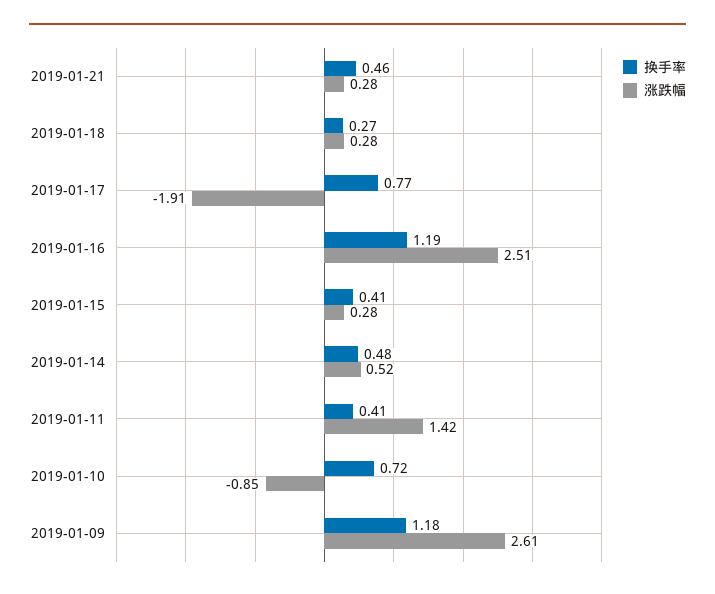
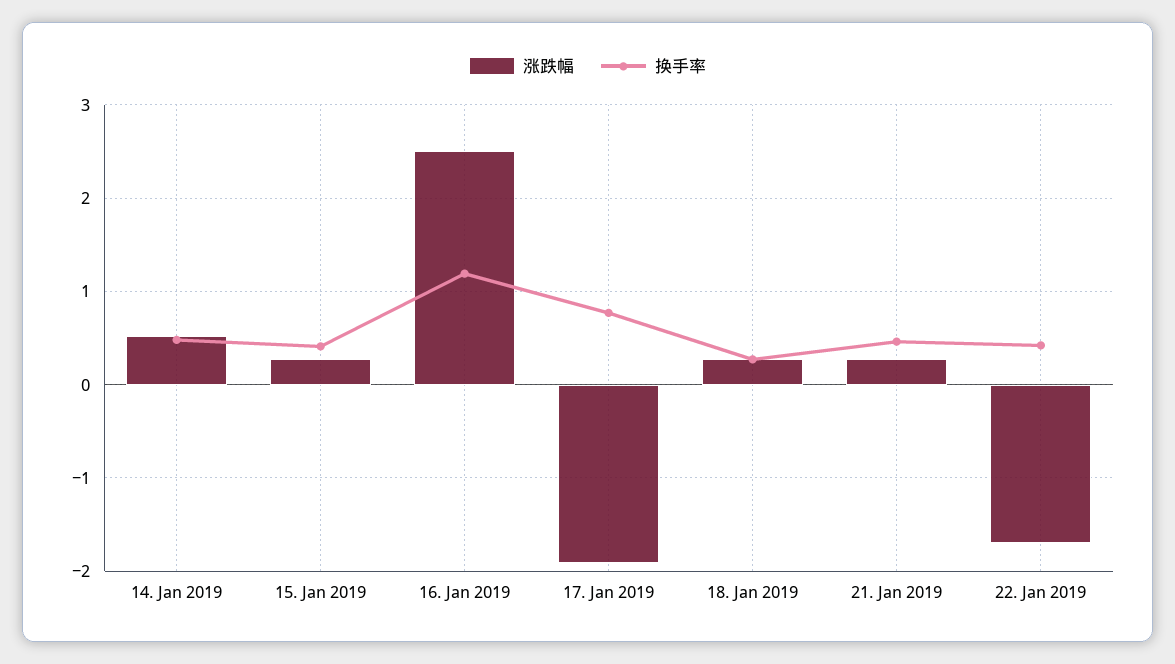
换手率, 2019-01-11: 0.41 -> none
涨跌幅, 2019-01-11: 1.42 -> none
换手率, 2019-01-10: 0.72 -> none
涨跌幅, 2019-01-10: -0.85 -> none
换手率, 2019-01-09: 1.18 -> none
涨跌幅, 2019-01-09: 2.61 -> none
涨跌幅, 22. Jan 2019: none -> -1.7
换手率, 22. Jan 2019: none -> 0.4

